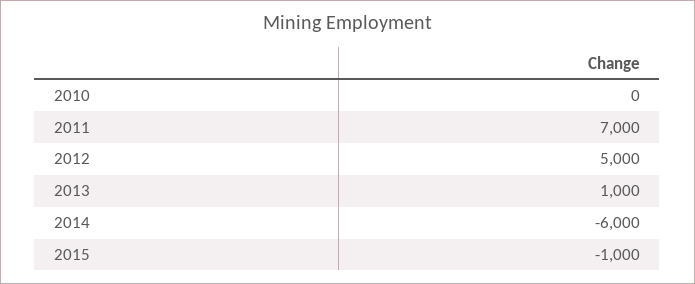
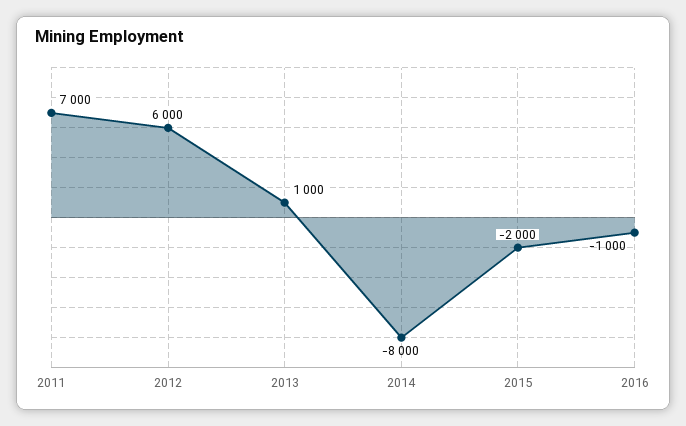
2010: 0 -> none
2012: 5000 -> 6000
2014: -6000 -> -8000
2015: -1000 -> -2000
2016: none -> -1000

